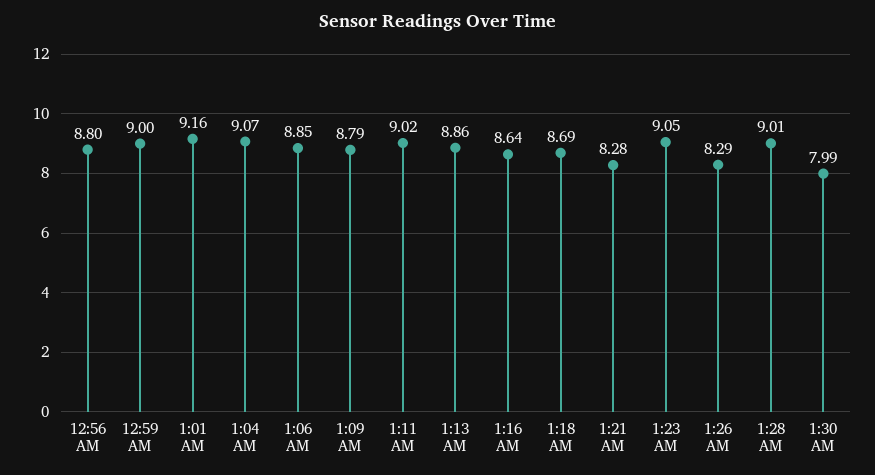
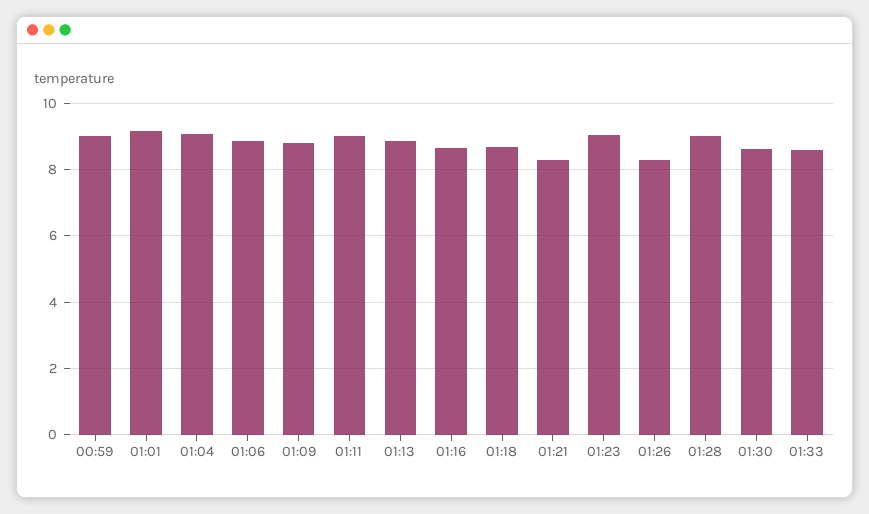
12:56 AM: 8.8 -> none
1:30 AM: 7.99 -> 8.6
01:33: none -> 8.6

